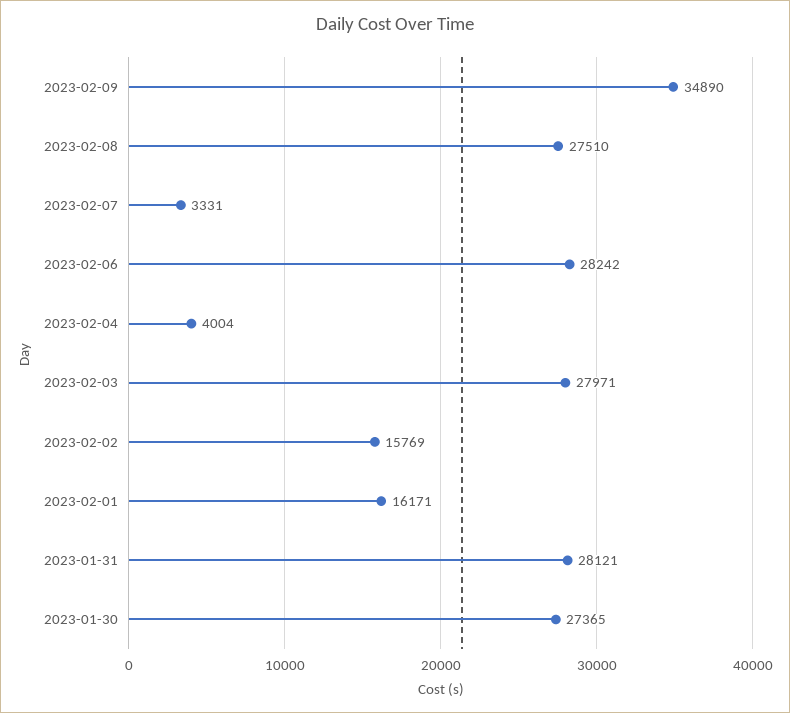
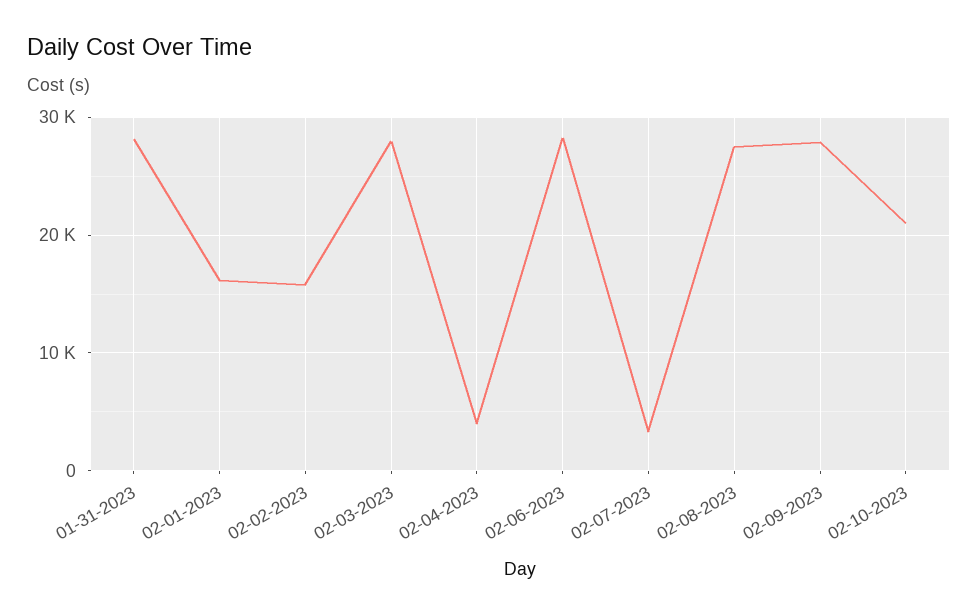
2023-02-09: 34890 -> 28000
2023-01-30: 27365 -> none
02-10-2023: none -> 21000

